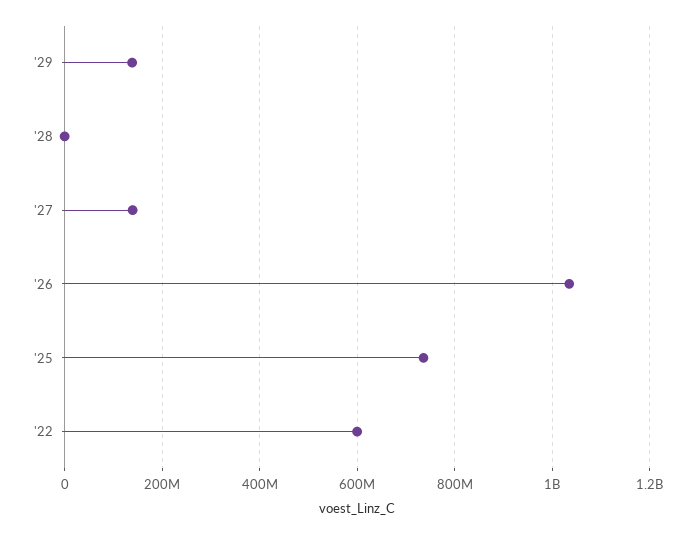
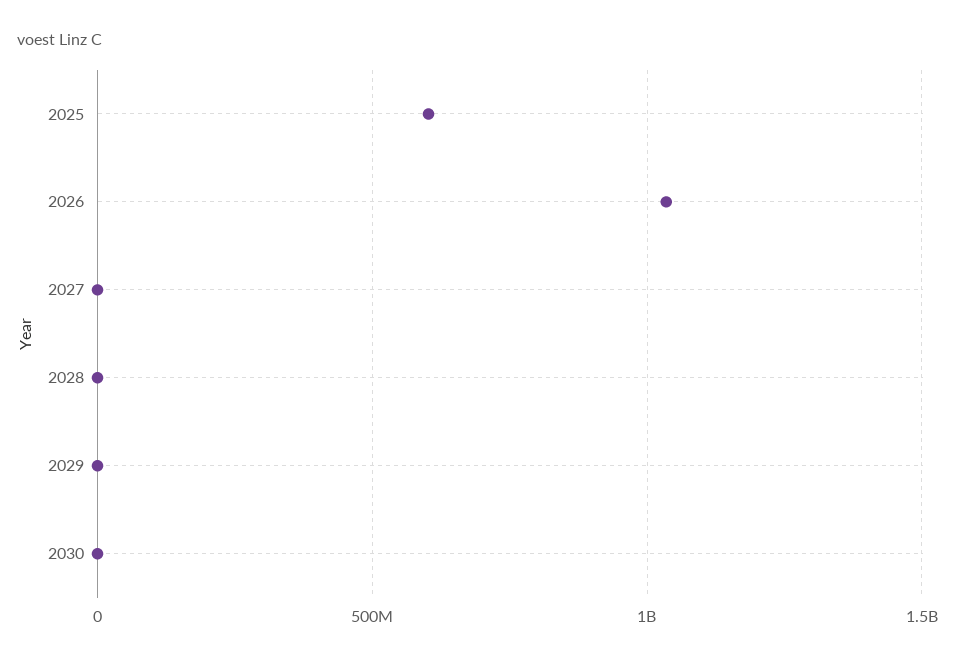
'29: 140000000 -> 0
'27: 140000000 -> 0
'25: 740000000 -> 600000000
'22: 600000000 -> none
2030: none -> 0

